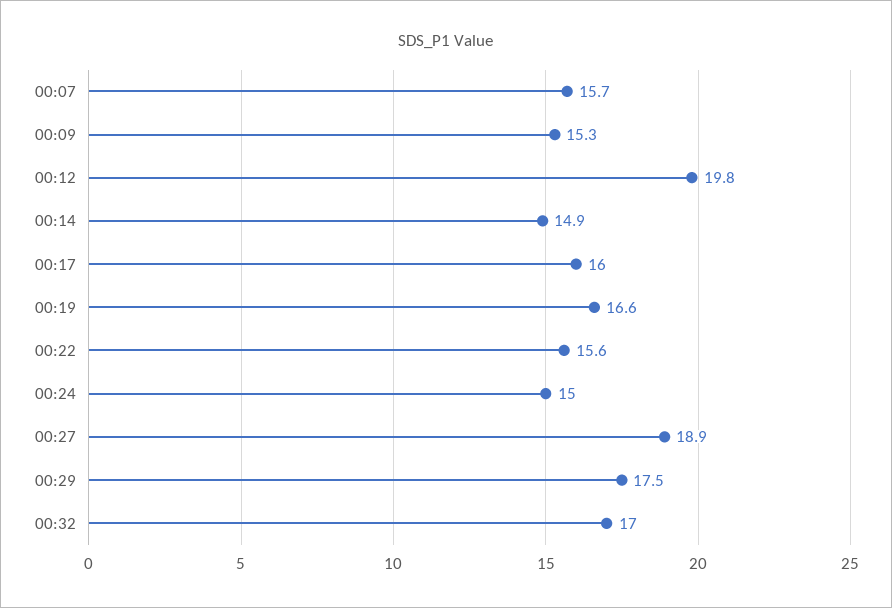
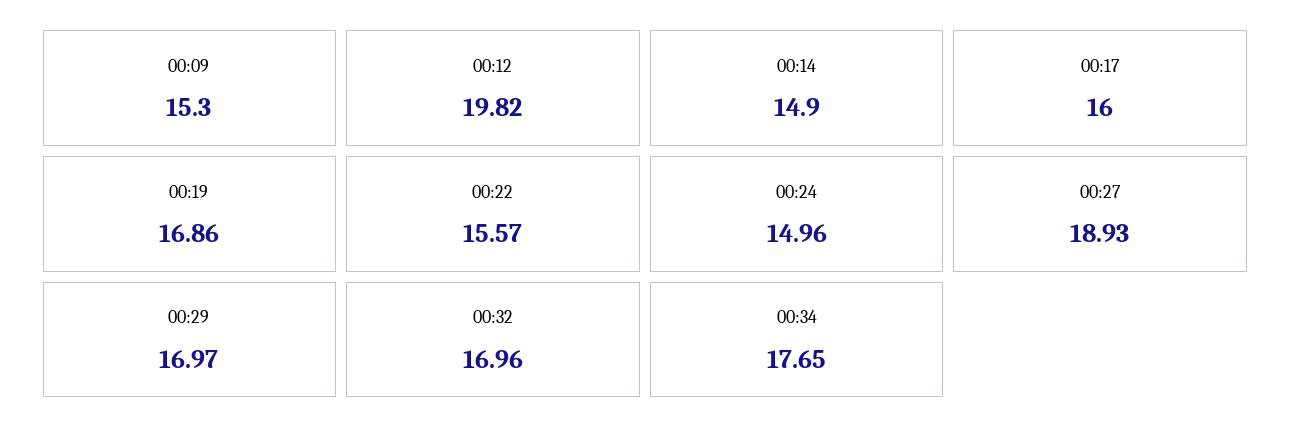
00:07: 15.7 -> none
00:19: 16.6 -> 16.86
00:29: 17.5 -> 16.97
00:34: none -> 17.65

